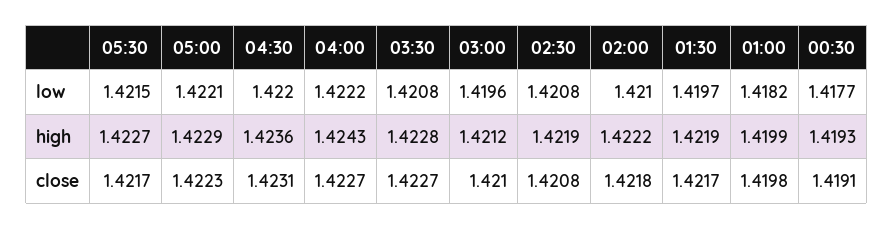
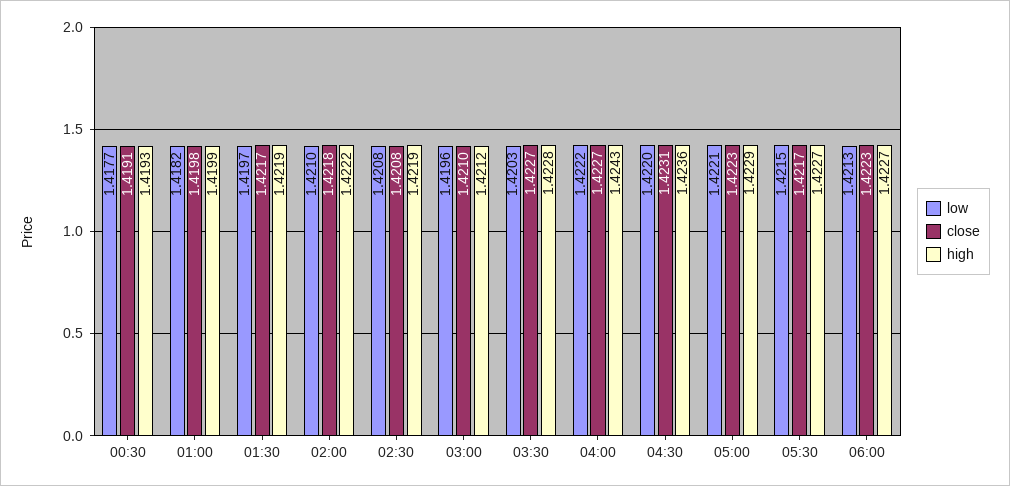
low, 03:30: 1.4208 -> 1.4203
low, 06:00: none -> 1.4213
close, 06:00: none -> 1.4223
high, 06:00: none -> 1.4227

